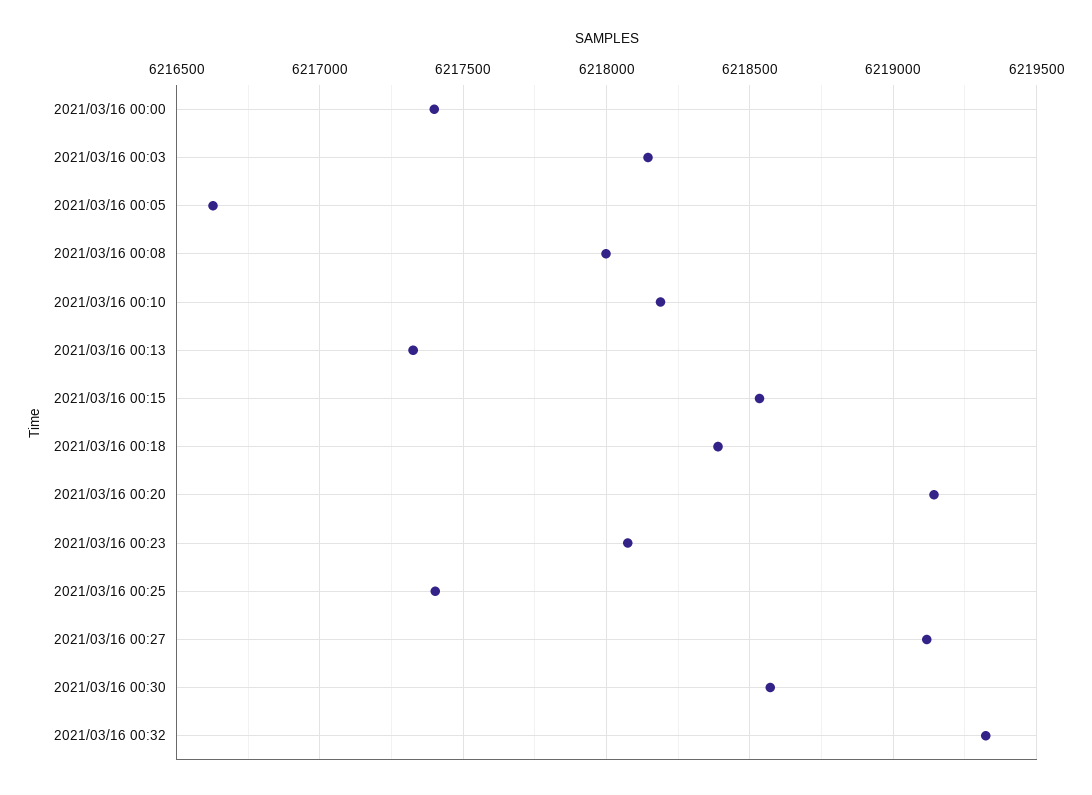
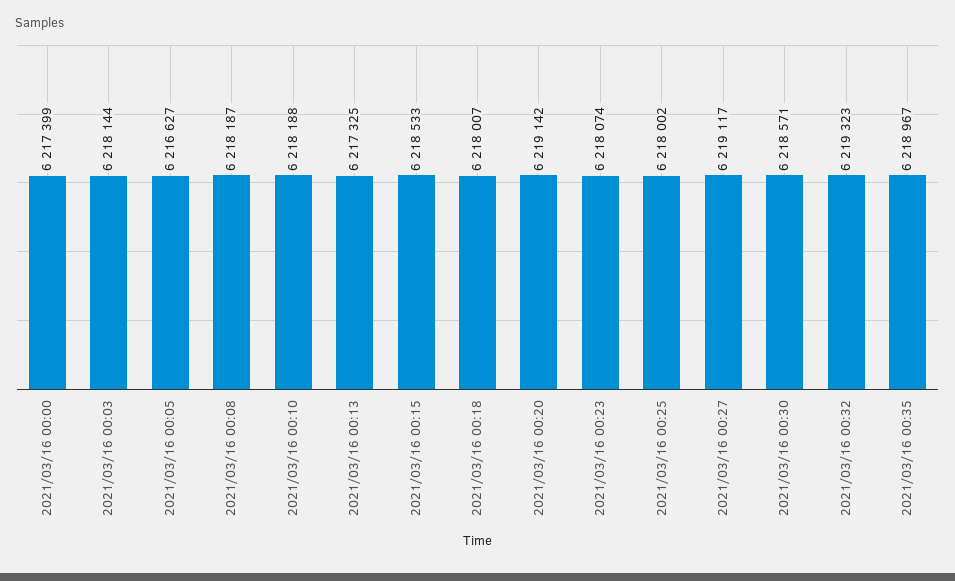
2021/03/16 00:08: 6218000 -> 6218187
2021/03/16 00:18: 6218400 -> 6218007
2021/03/16 00:25: 6217400 -> 6218002
2021/03/16 00:35: none -> 6218967

